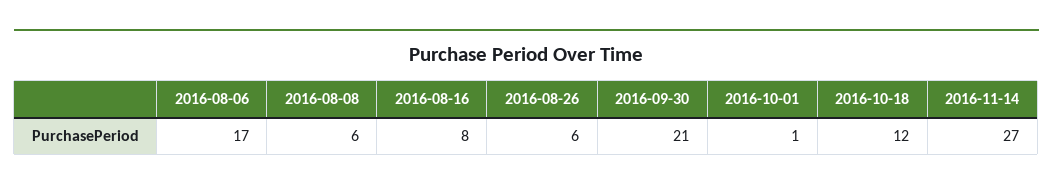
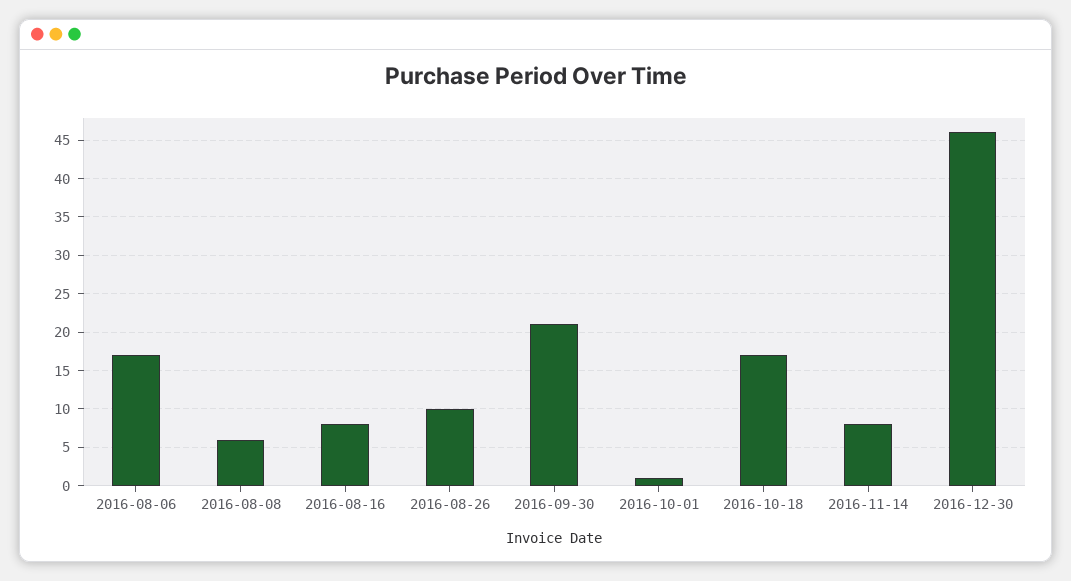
2016-08-26: 6 -> 10
2016-10-18: 12 -> 17
2016-11-14: 27 -> 8
2016-12-30: none -> 46

